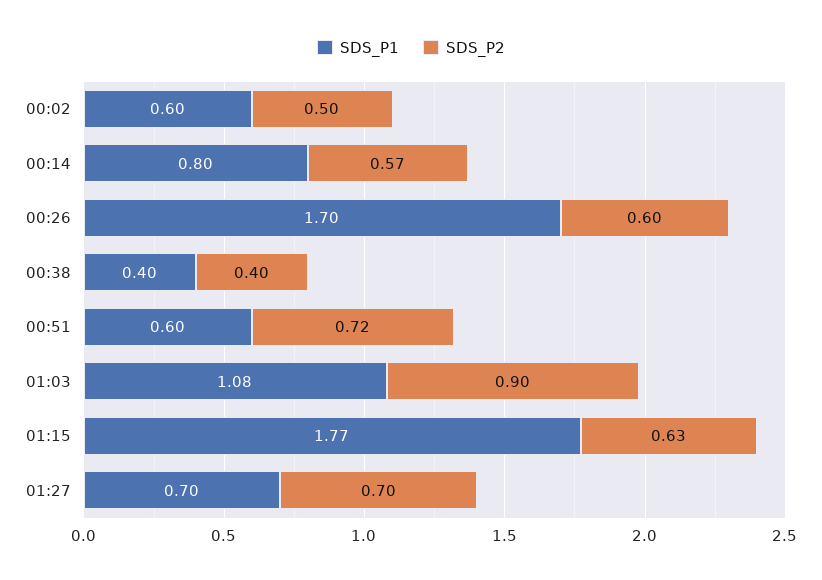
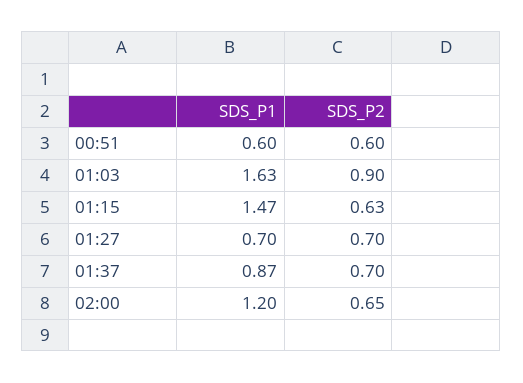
SDS_P1, 00:02: 0.6 -> none
SDS_P2, 00:02: 0.5 -> none
SDS_P1, 00:14: 0.8 -> none
SDS_P2, 00:14: 0.57 -> none
SDS_P1, 00:26: 1.7 -> none
SDS_P2, 00:26: 0.6 -> none
SDS_P1, 00:38: 0.4 -> none
SDS_P2, 00:38: 0.4 -> none
SDS_P2, 00:51: 0.72 -> 0.6
SDS_P1, 01:03: 1.08 -> 1.63
SDS_P1, 01:15: 1.77 -> 1.47
SDS_P1, 01:37: none -> 0.87
SDS_P2, 01:37: none -> 0.7
SDS_P1, 02:00: none -> 1.2
SDS_P2, 02:00: none -> 0.65

